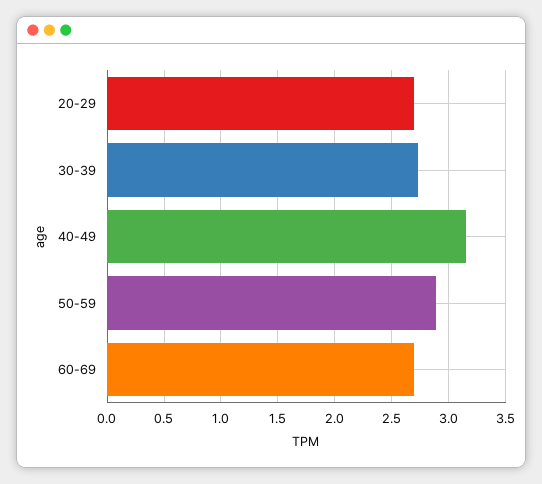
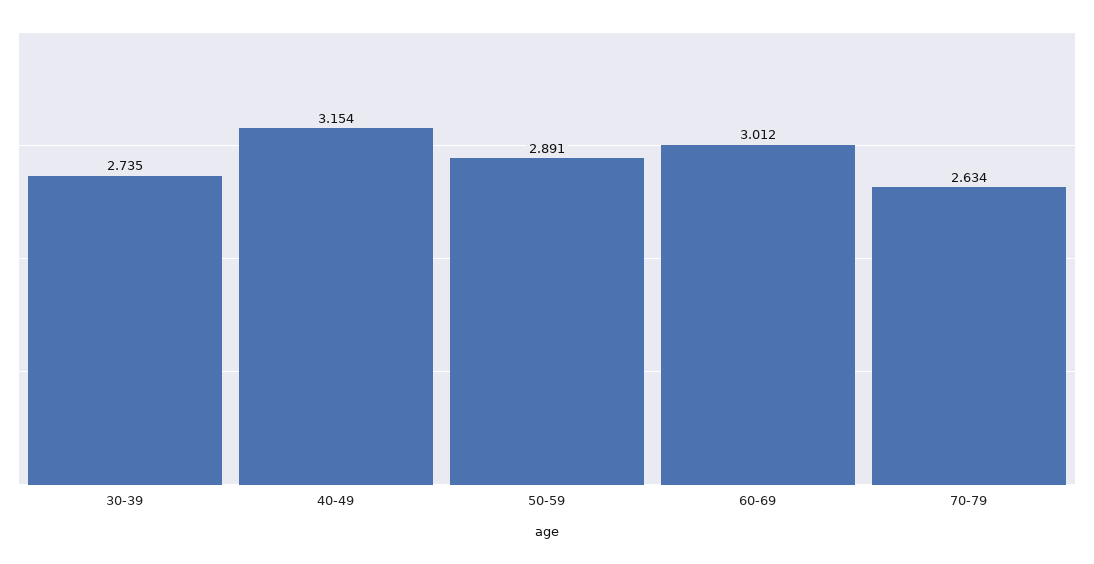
20-29: 2.7 -> none
60-69: 2.7 -> 3.012
70-79: none -> 2.634

